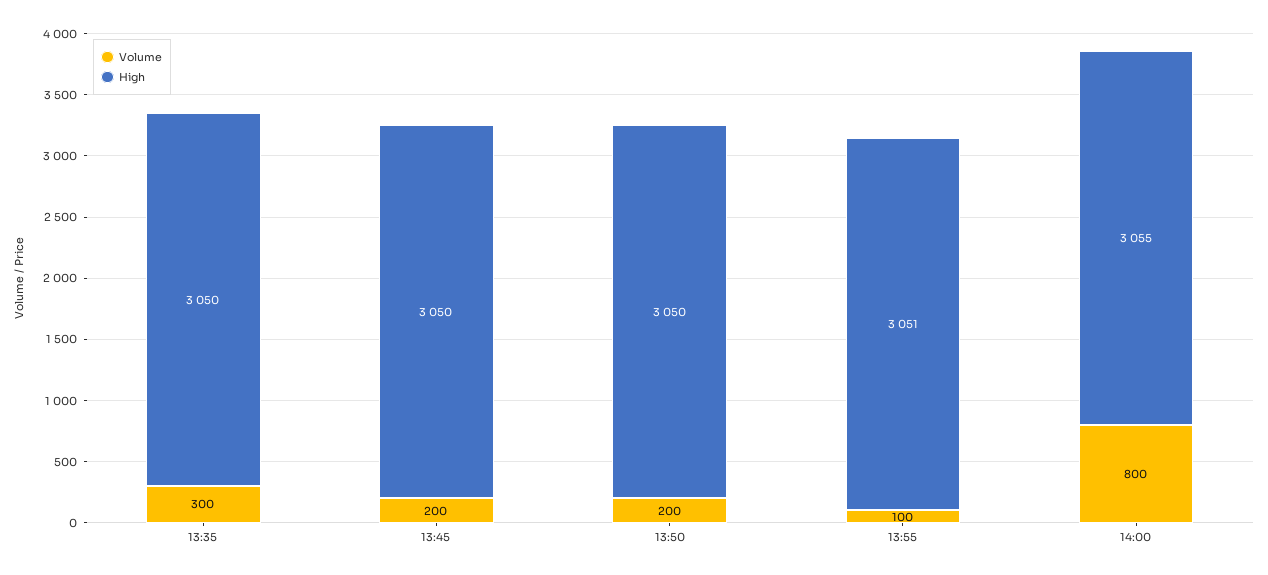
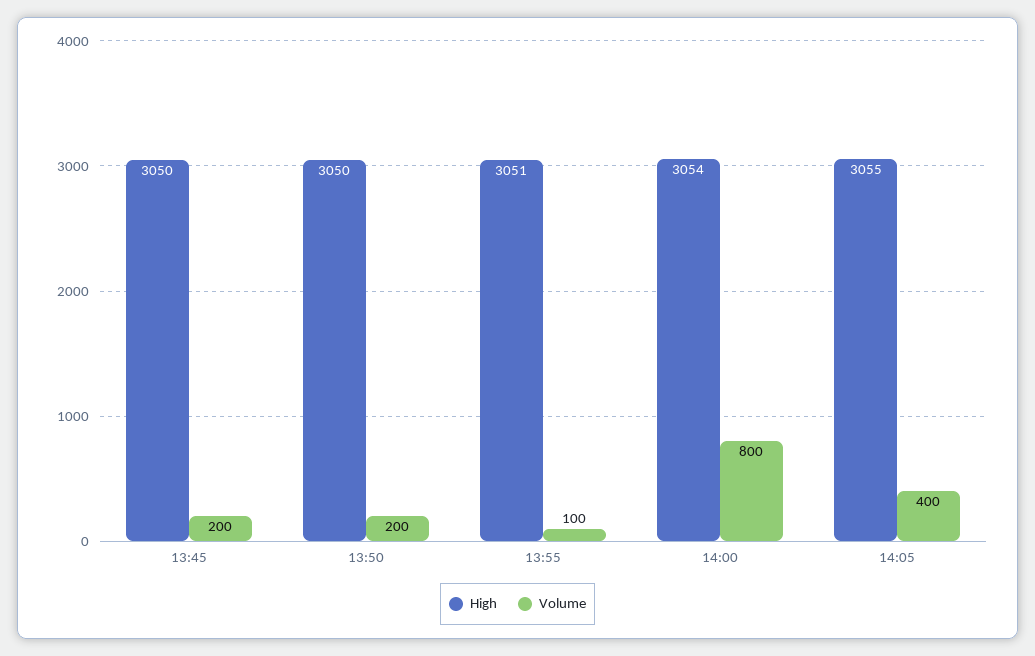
Volume, 13:35: 300 -> none
High, 13:35: 3050 -> none
High, 14:00: 3055 -> 3054
High, 14:05: none -> 3055
Volume, 14:05: none -> 400

